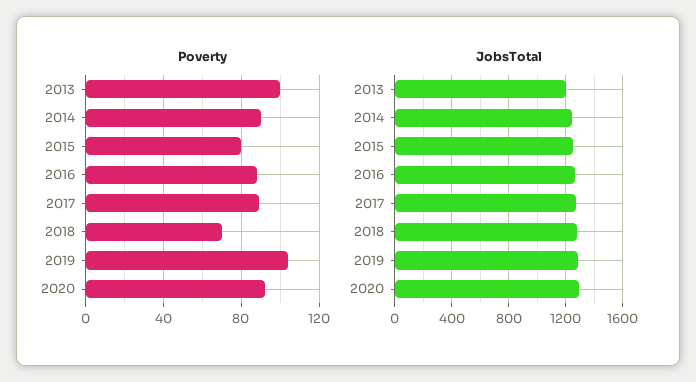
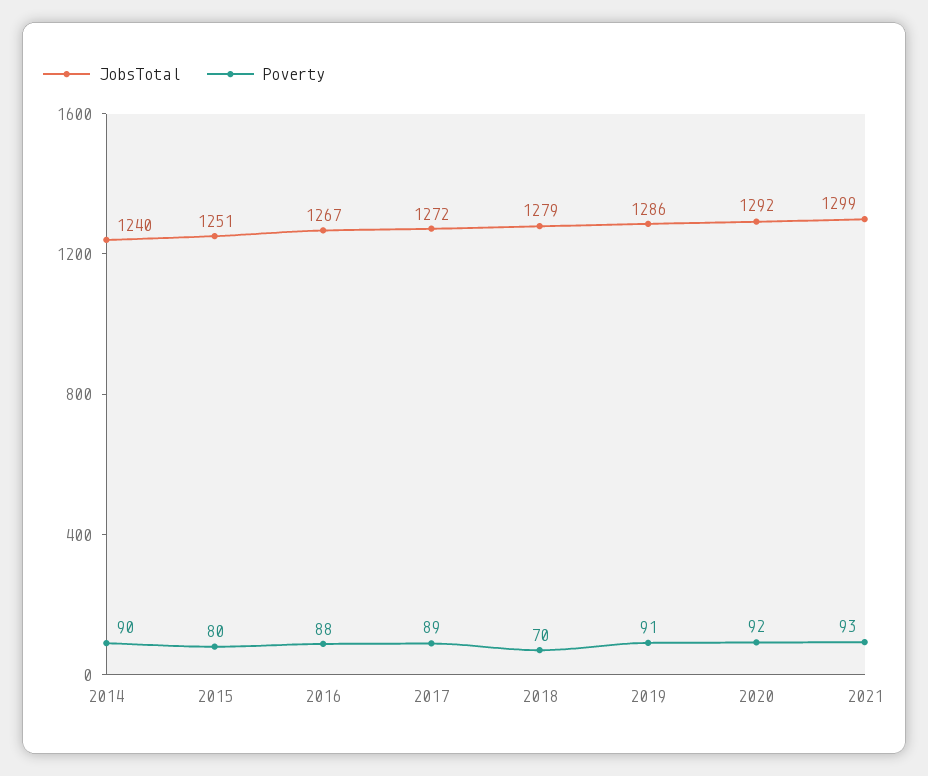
Poverty, 2013: 100 -> none
Poverty, 2019: 105 -> 91
JobsTotal, 2013: 1200 -> none
JobsTotal, 2021: none -> 1299
Poverty, 2021: none -> 93

